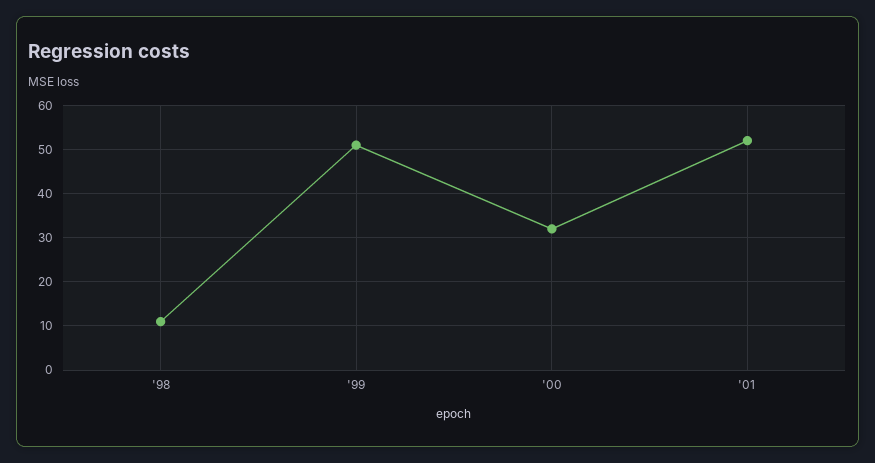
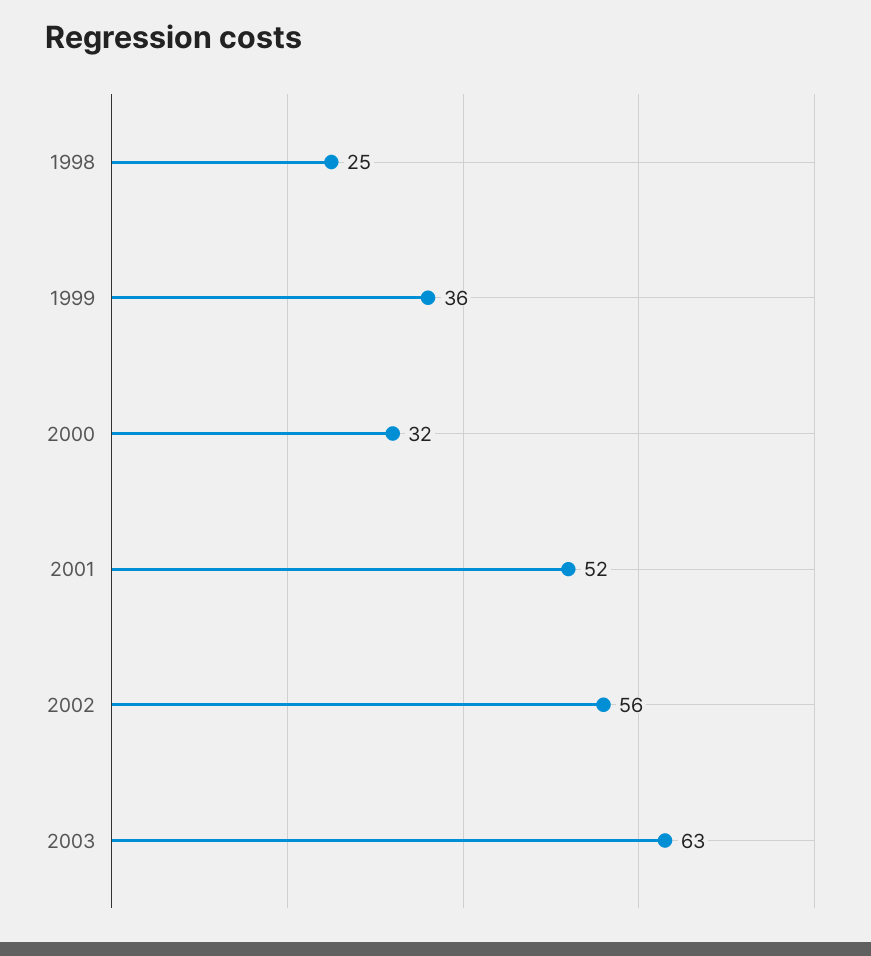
'98: 10 -> 25
'99: 50 -> 36
2002: none -> 56
2003: none -> 63

